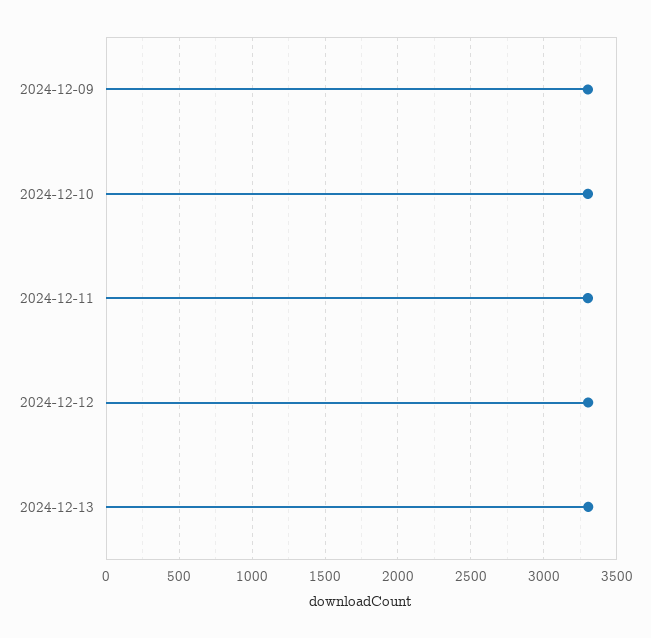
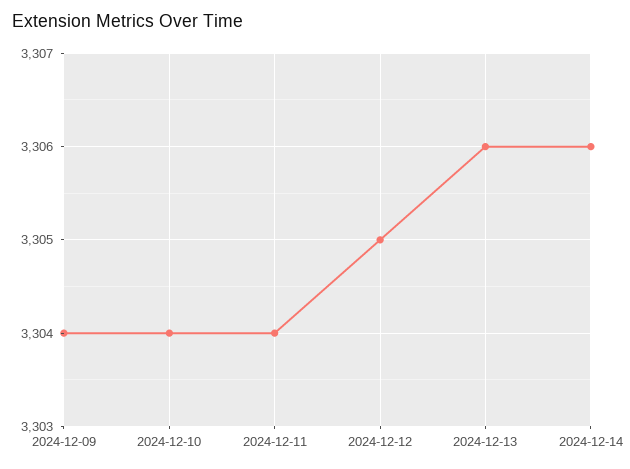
2024-12-14: none -> 3306

